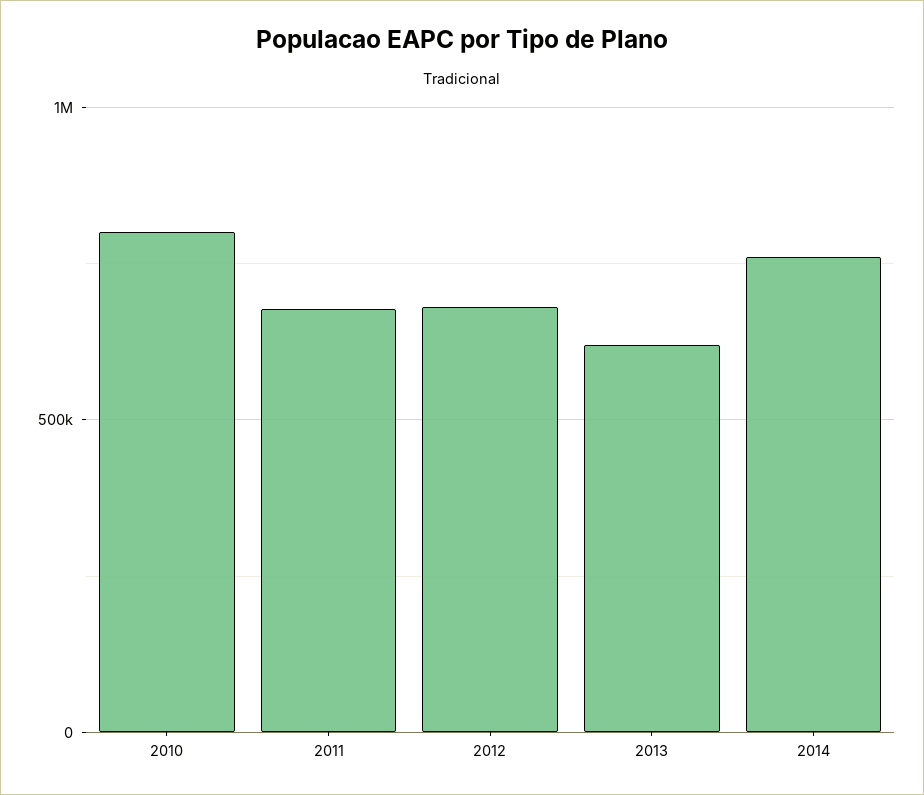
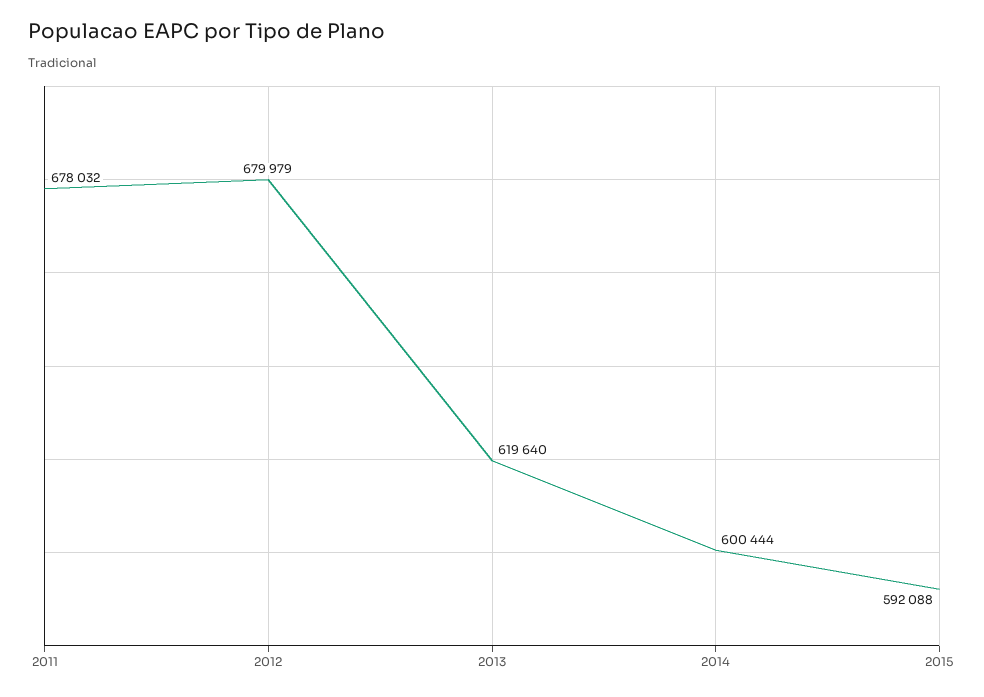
2010: 800000 -> none
2014: 750000 -> 600444
2015: none -> 592088

